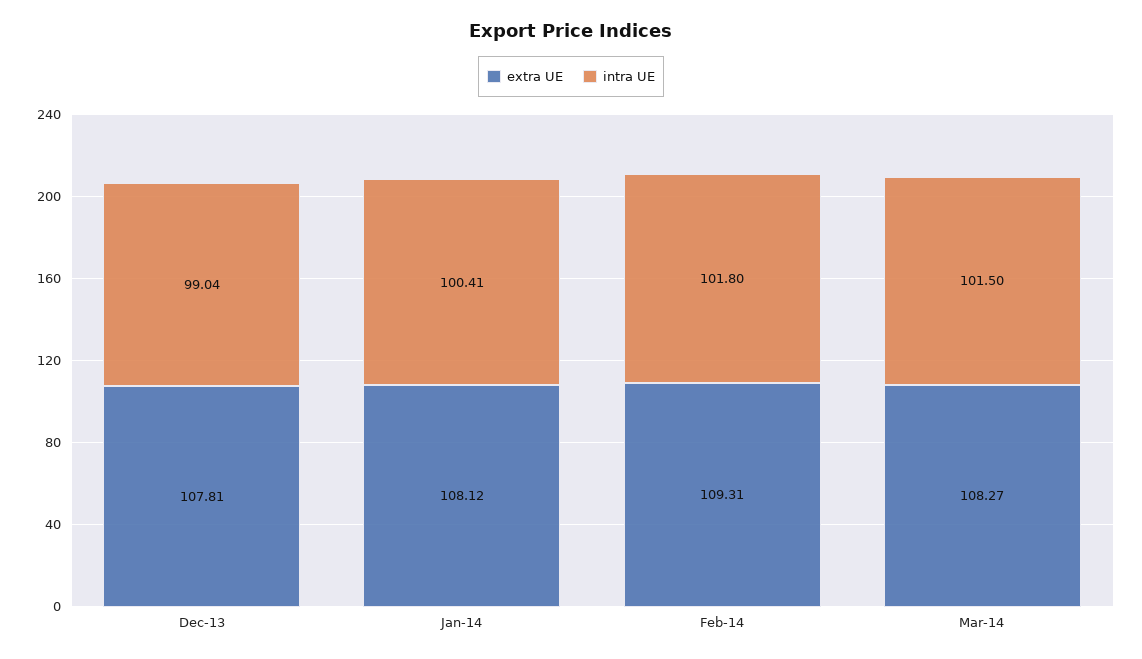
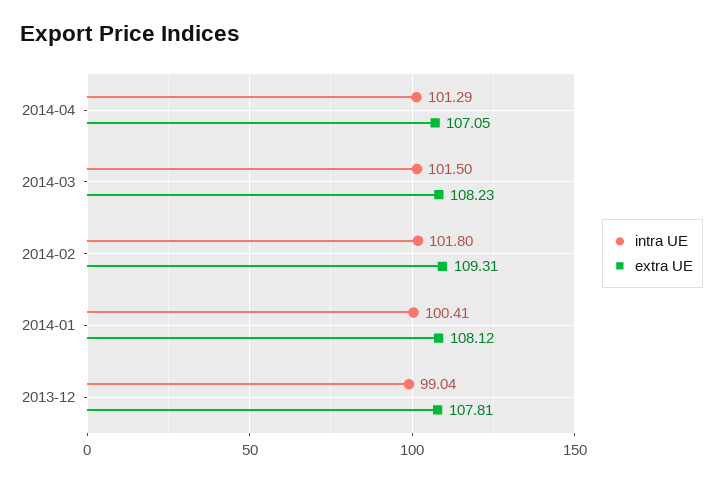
extra UE, Mar-14: 108.27 -> 108.23
intra UE, 2014-04: none -> 101.29
extra UE, 2014-04: none -> 107.05

